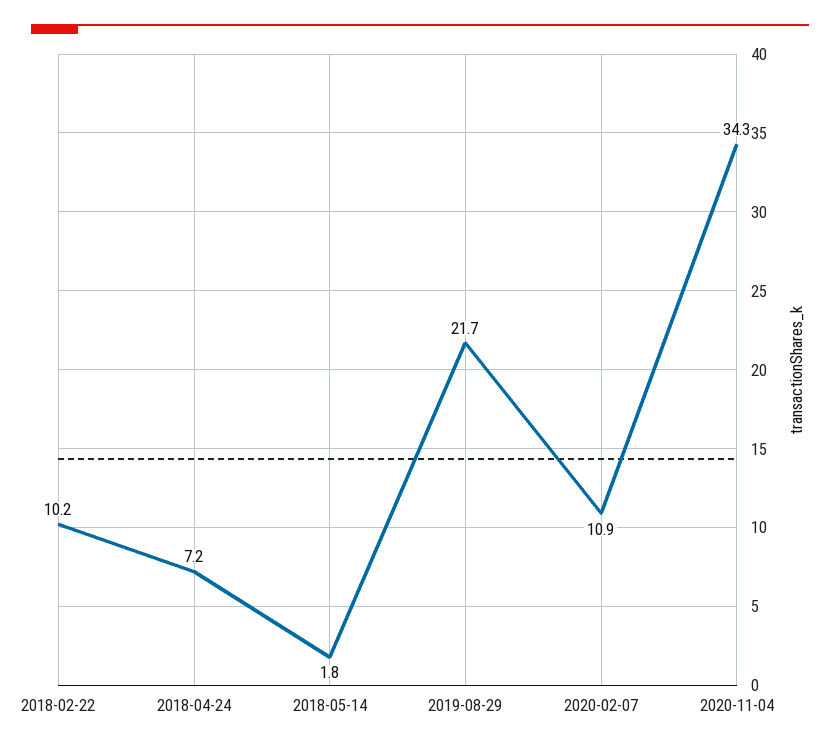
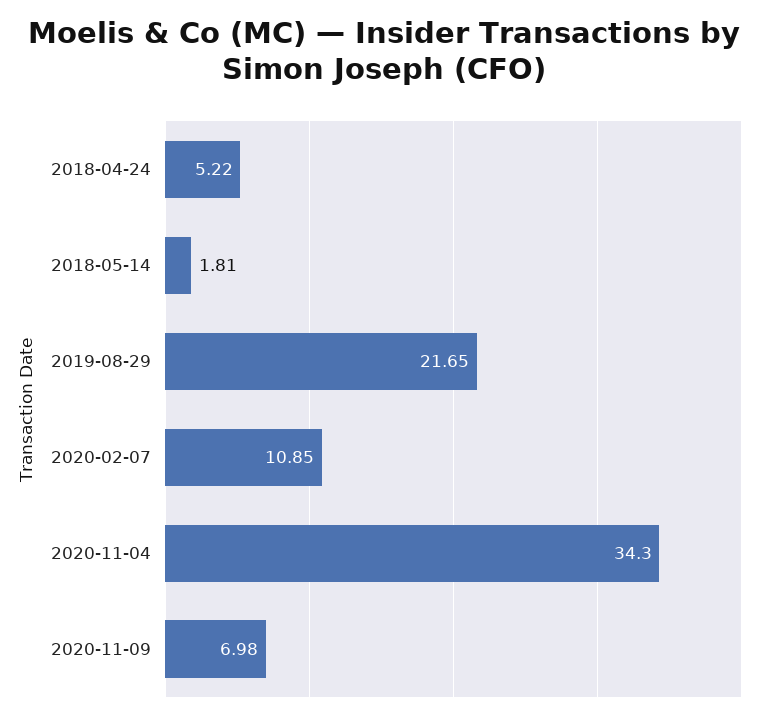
2018-02-22: 10.2 -> none
2018-04-24: 7.2 -> 5.22
2020-11-09: none -> 6.98

